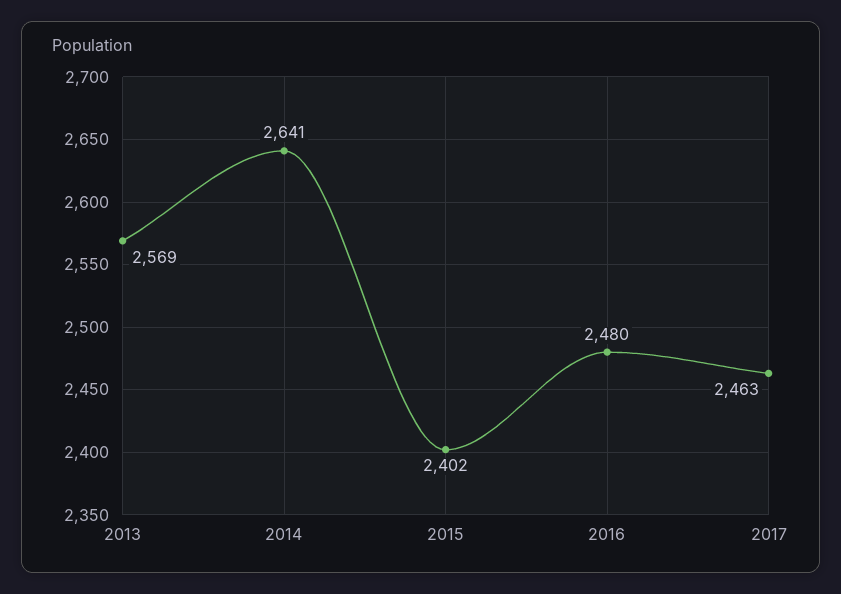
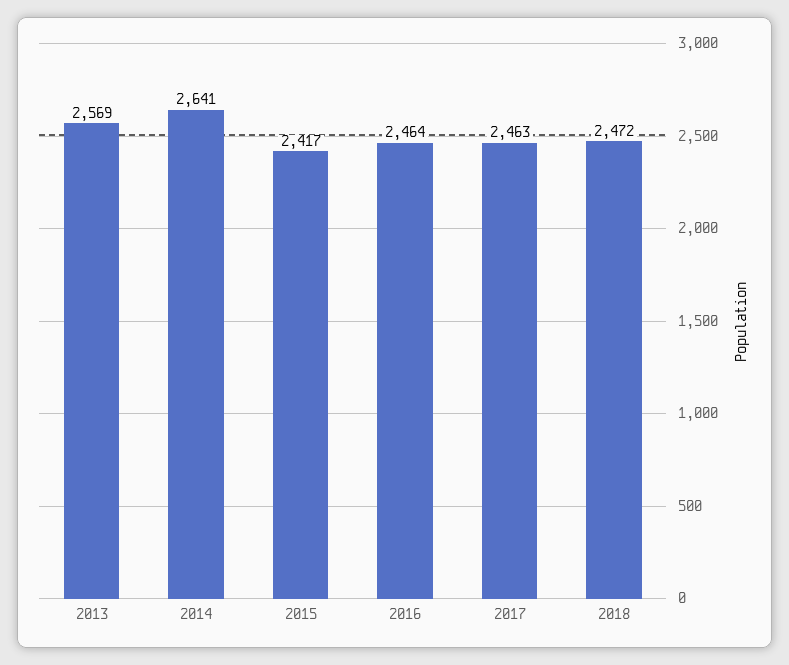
2015: 2402 -> 2417
2016: 2480 -> 2464
2018: none -> 2472

